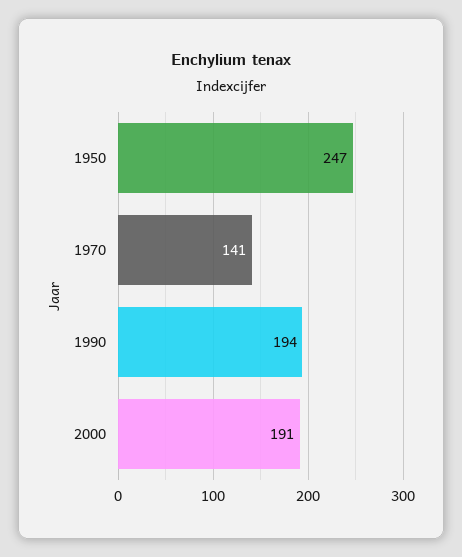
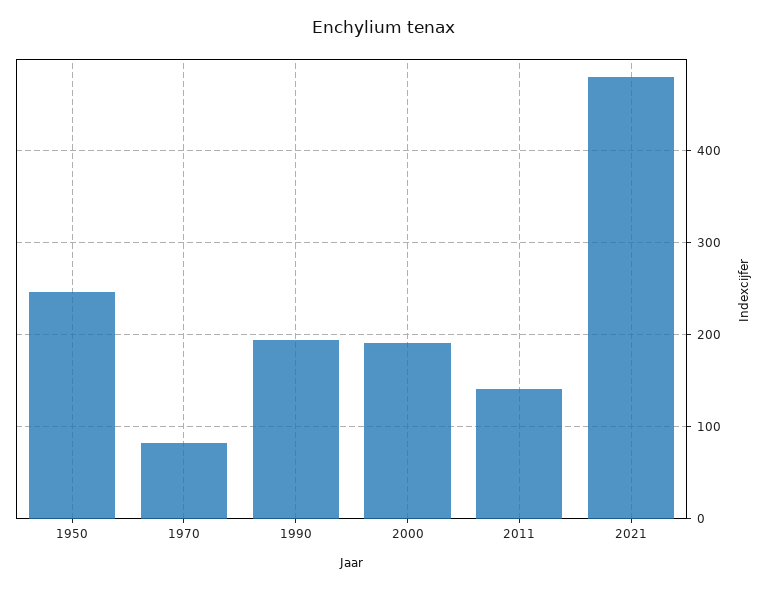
1970: 141 -> 80
2011: none -> 140
2021: none -> 480

